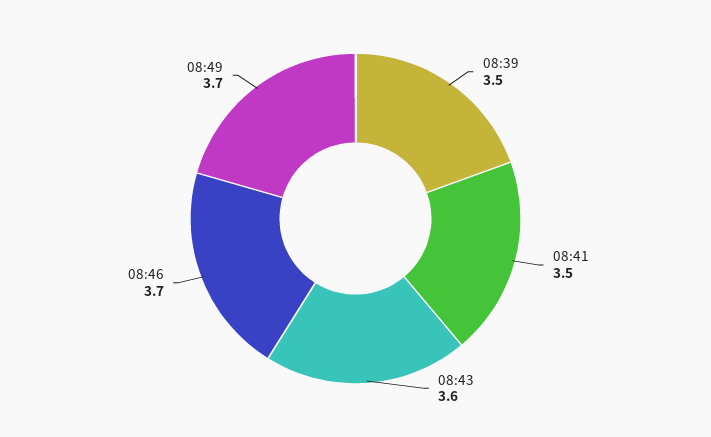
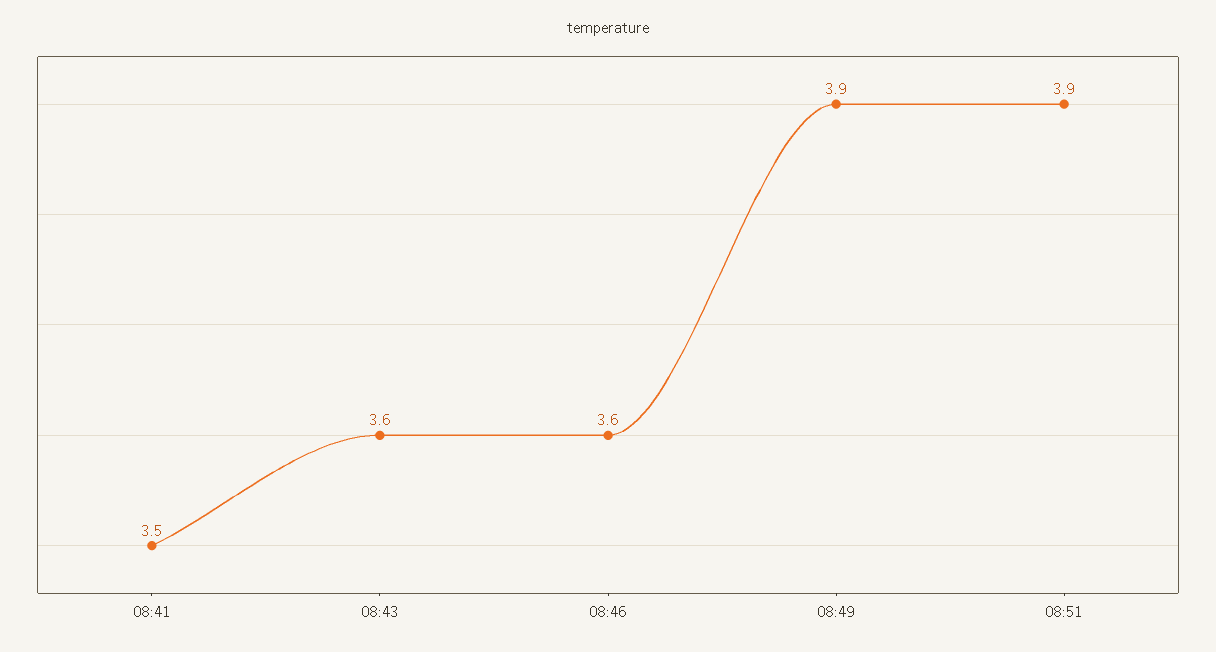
08:39: 3.5 -> none
08:46: 3.7 -> 3.6
08:49: 3.7 -> 3.9
08:51: none -> 3.9

